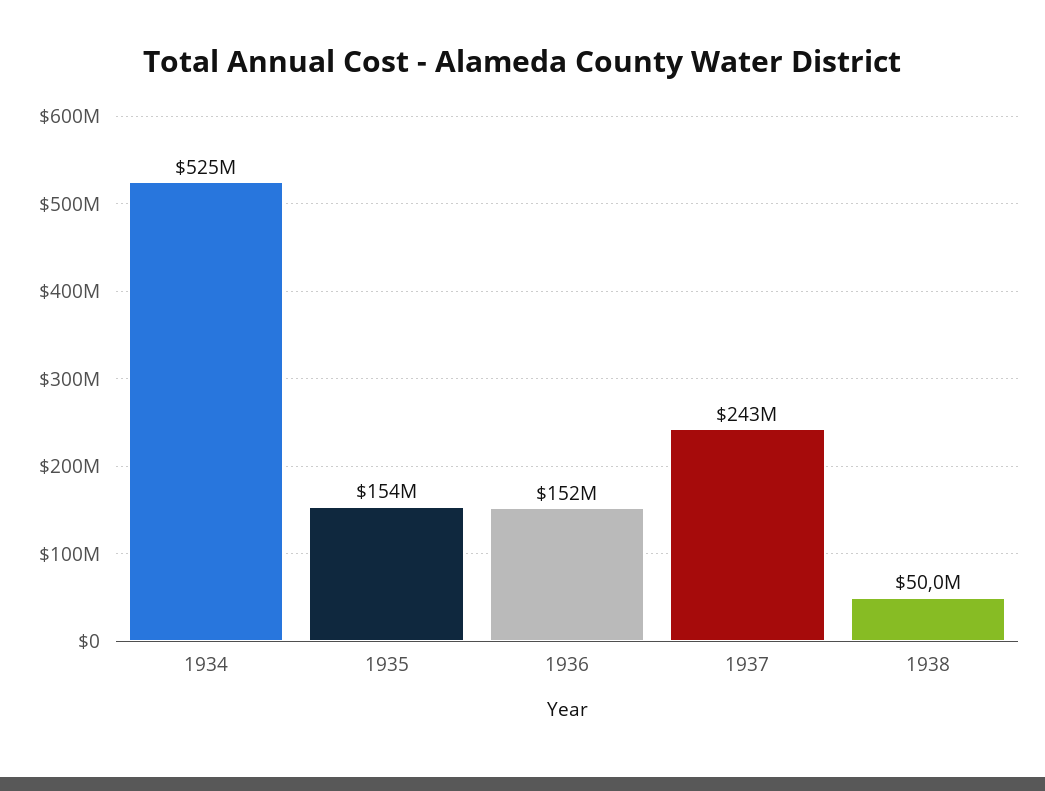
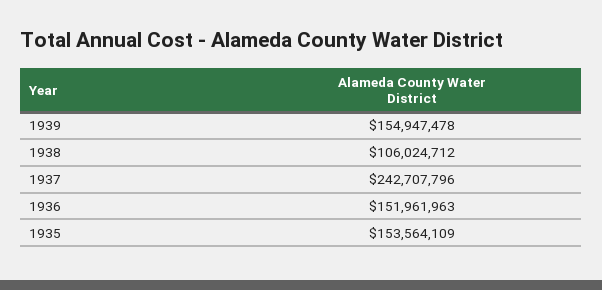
1934: 525000000 -> none
1938: 50000000 -> 106024712
1939: none -> 154947478

